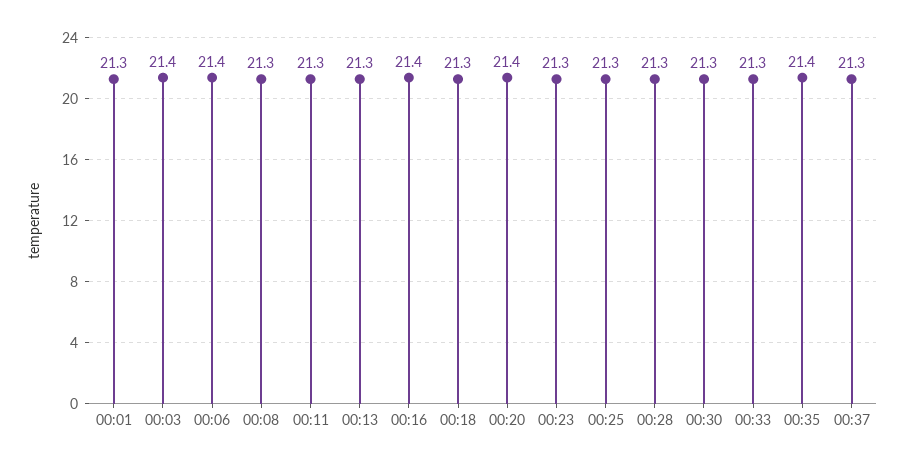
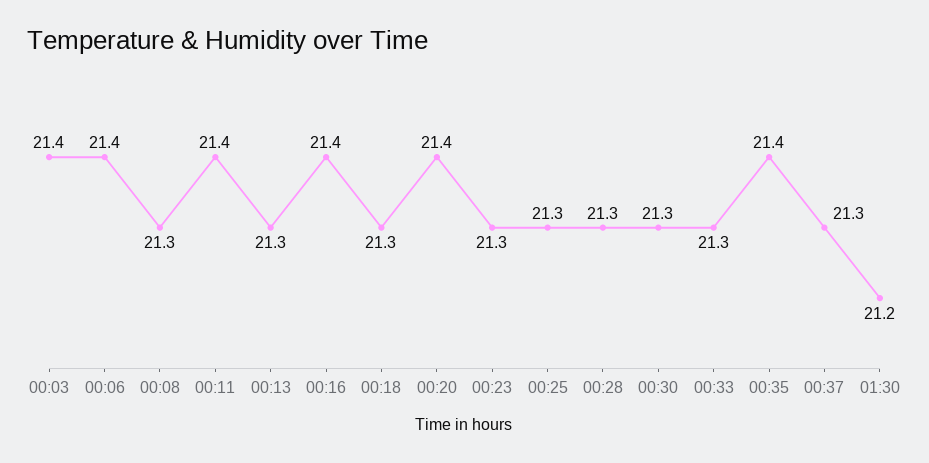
00:01: 21.3 -> none
00:11: 21.3 -> 21.4
01:30: none -> 21.2

